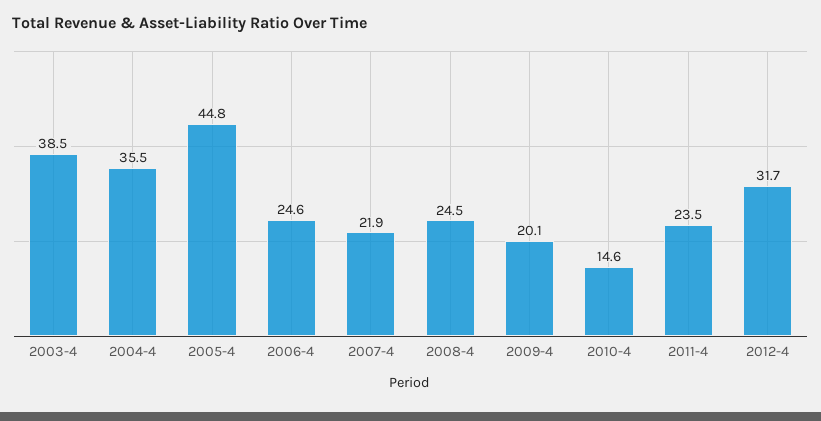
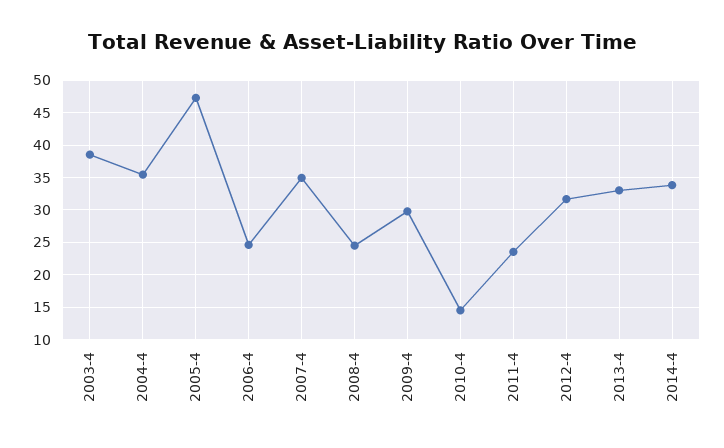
2005-4: 44.8 -> 47
2007-4: 21.9 -> 35
2009-4: 20.1 -> 30
2013-4: none -> 33
2014-4: none -> 34

